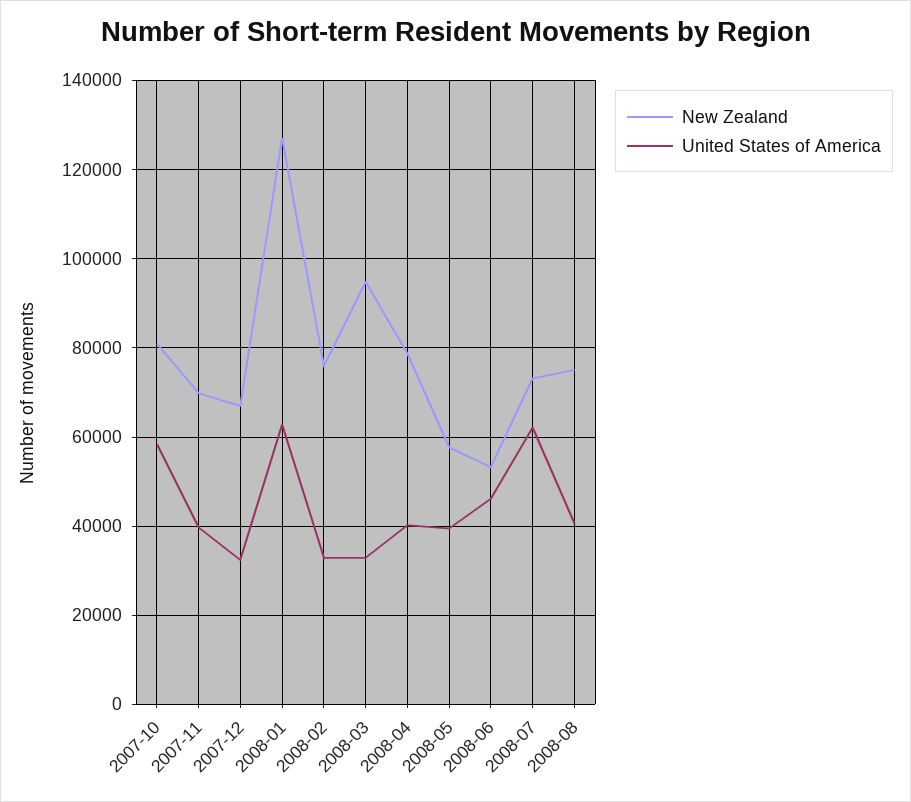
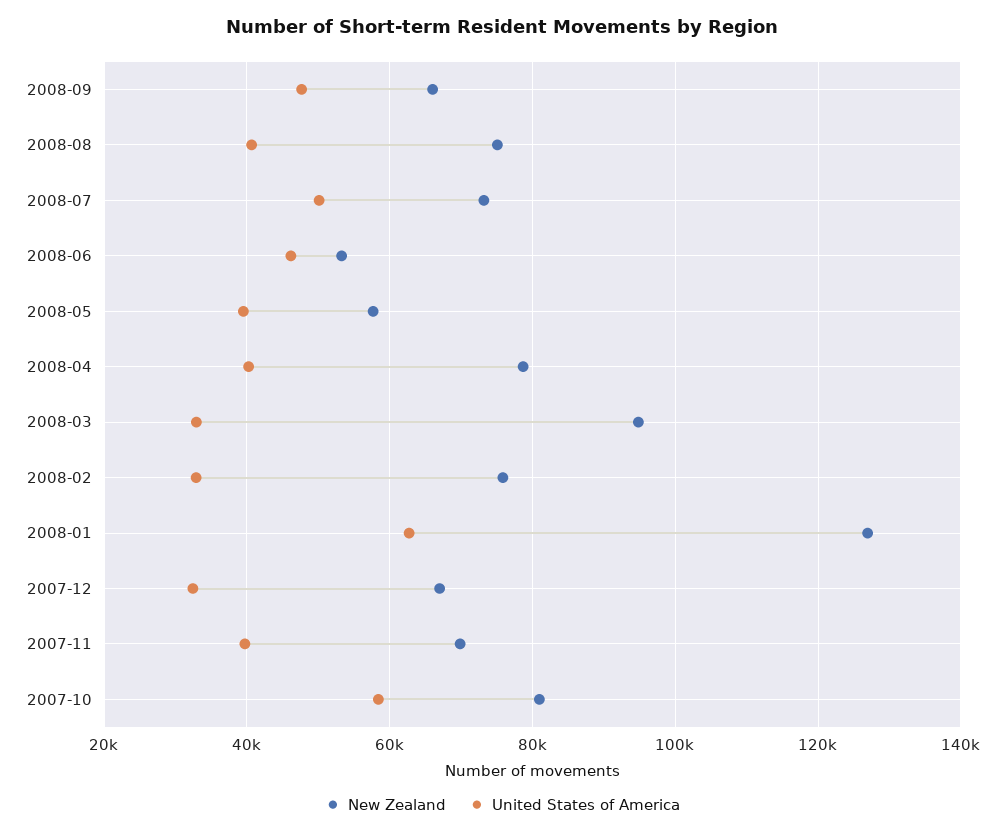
United States of America, 2008-07: 62000 -> 50000
New Zealand, 2008-09: none -> 66000
United States of America, 2008-09: none -> 48000

